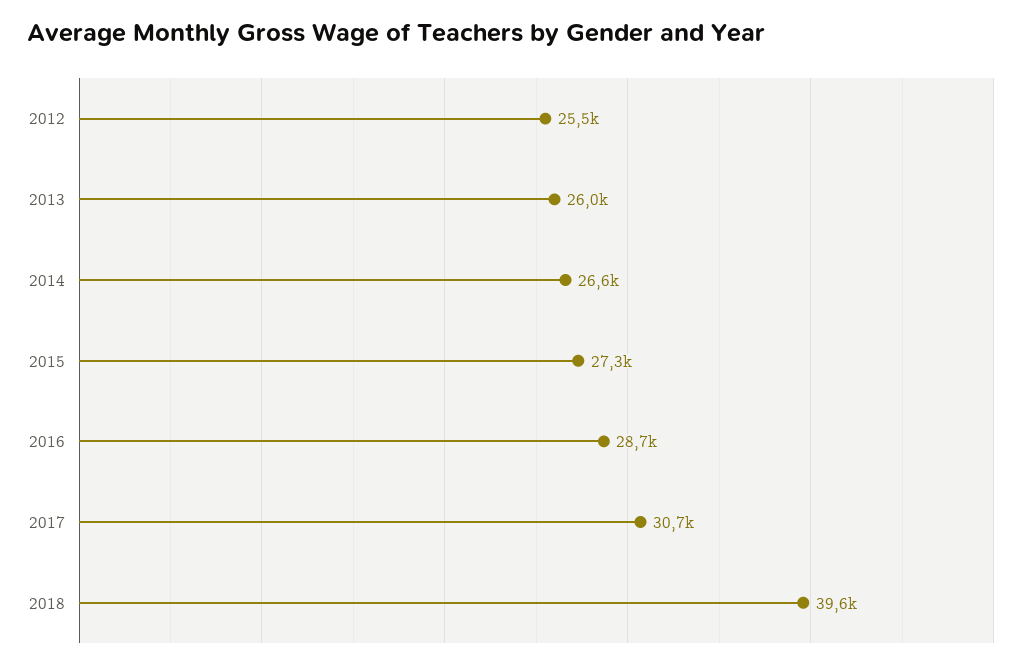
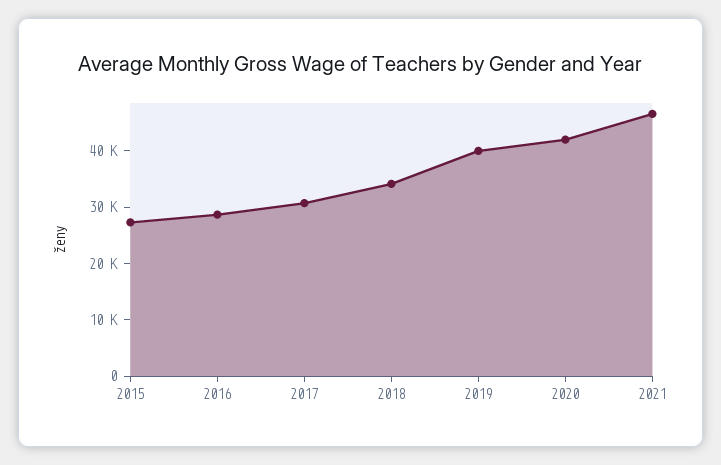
2012: 25500 -> none
2013: 26000 -> none
2014: 26600 -> none
2018: 39600 -> 34000
2019: none -> 40000
2020: none -> 42000
2021: none -> 46000

